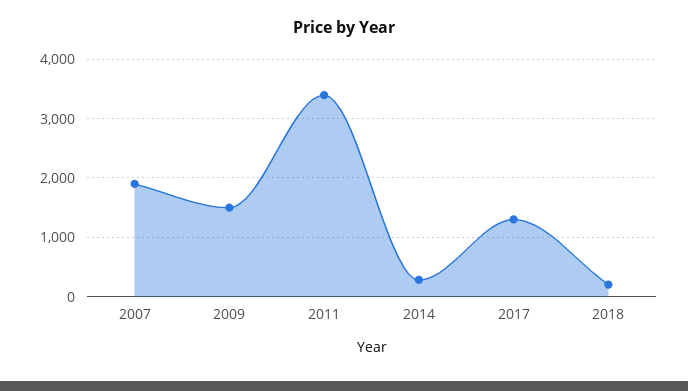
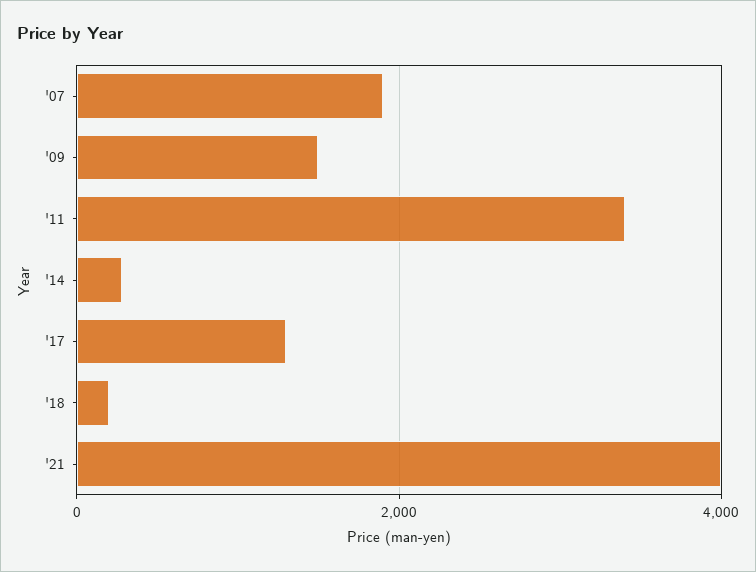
'21: none -> 4000

